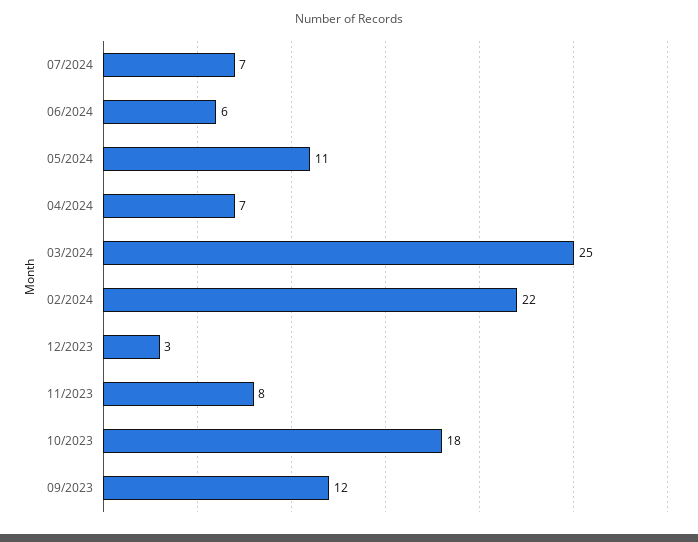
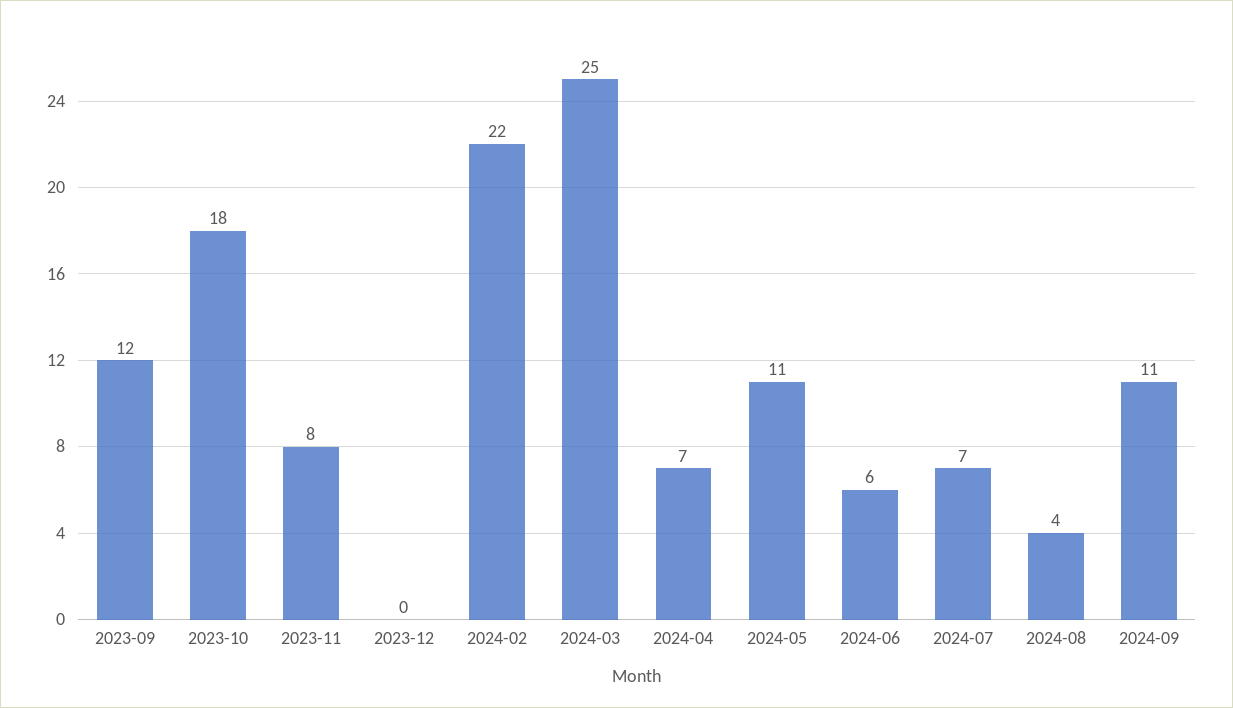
12/2023: 3 -> 0
2024-08: none -> 4
2024-09: none -> 11

